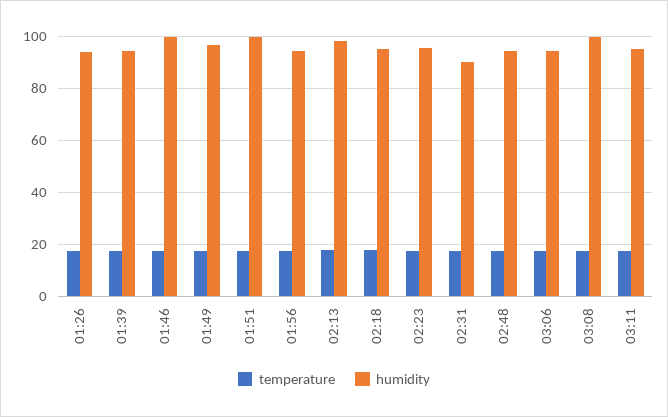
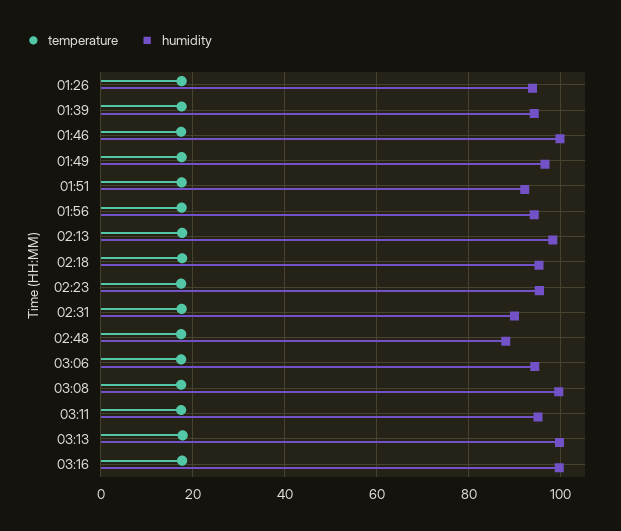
humidity, 01:51: 100 -> 92
humidity, 02:48: 95 -> 88
temperature, 03:13: none -> 18
humidity, 03:13: none -> 100
temperature, 03:16: none -> 18
humidity, 03:16: none -> 100

